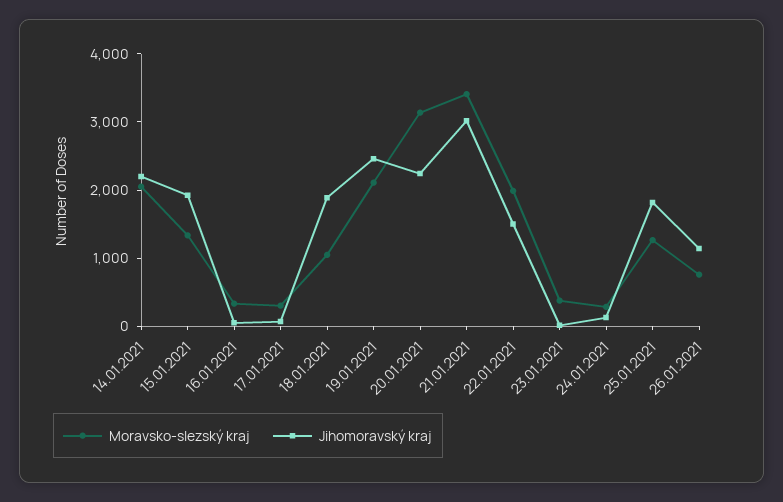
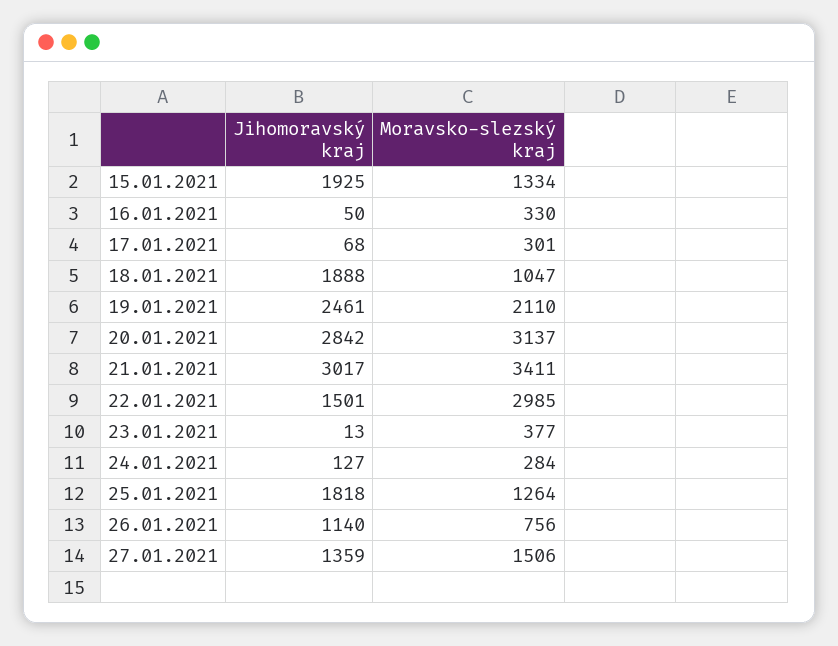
Moravsko-slezský kraj, 14.01.2021: 2000 -> none
Jihomoravský kraj, 14.01.2021: 2200 -> none
Jihomoravský kraj, 20.01.2021: 2200 -> 2842
Moravsko-slezský kraj, 22.01.2021: 2000 -> 2985
Jihomoravský kraj, 27.01.2021: none -> 1359
Moravsko-slezský kraj, 27.01.2021: none -> 1506

